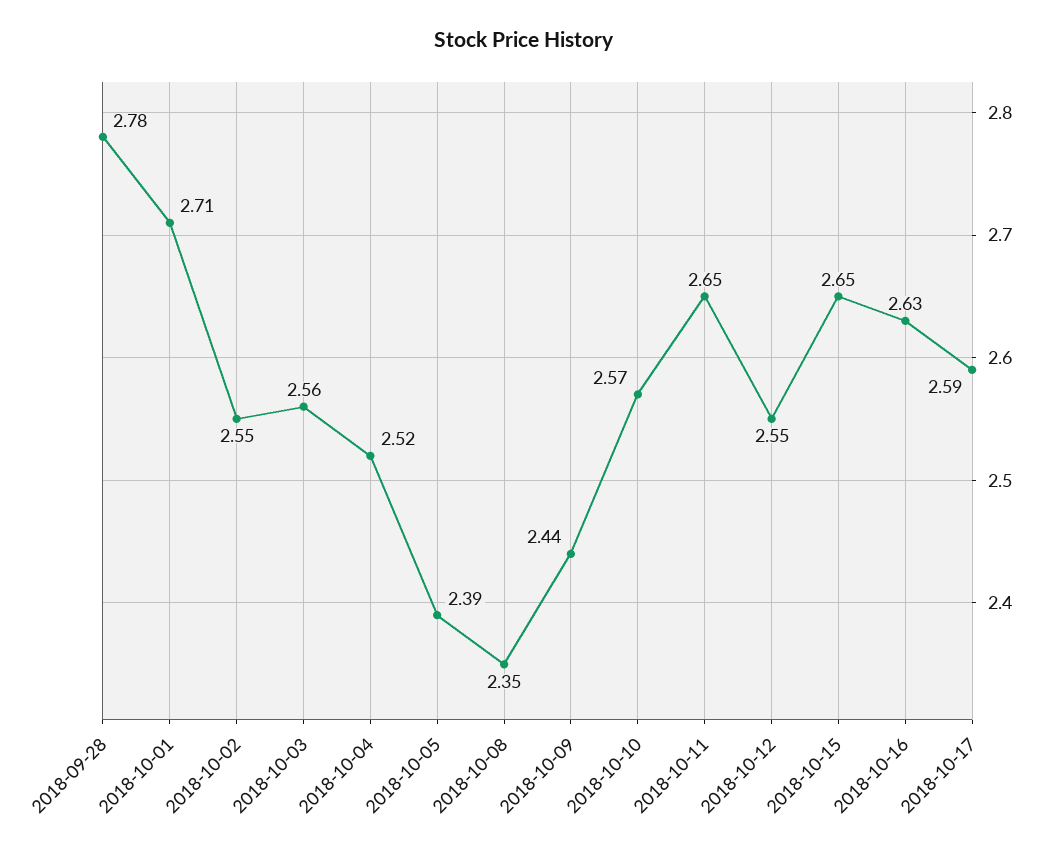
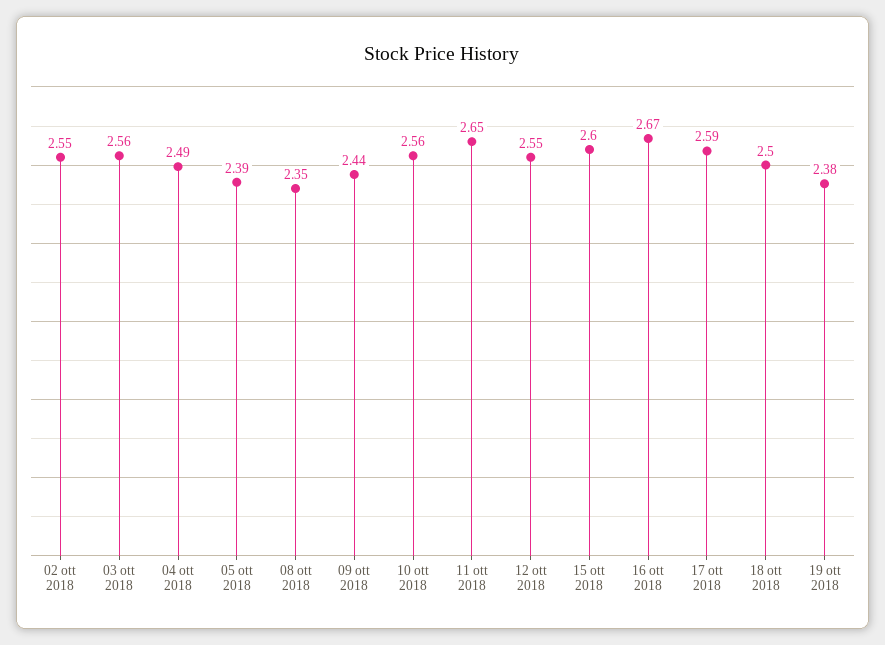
2018-09-28: 2.78 -> none
2018-10-01: 2.71 -> none
2018-10-04: 2.52 -> 2.49
2018-10-10: 2.57 -> 2.56
2018-10-15: 2.65 -> 2.6
2018-10-16: 2.63 -> 2.67
18 ott 2018: none -> 2.5
19 ott 2018: none -> 2.38

